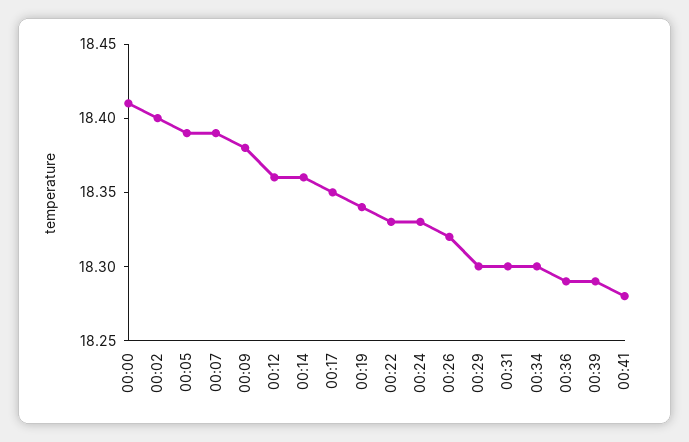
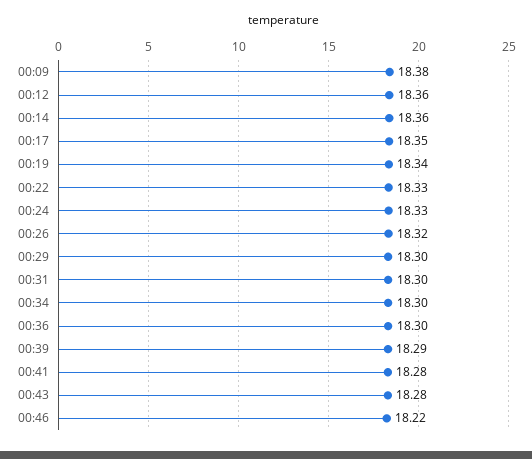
00:00: 18.41 -> none
00:02: 18.4 -> none
00:05: 18.39 -> none
00:07: 18.39 -> none
00:36: 18.29 -> 18.3
00:43: none -> 18.28
00:46: none -> 18.22

